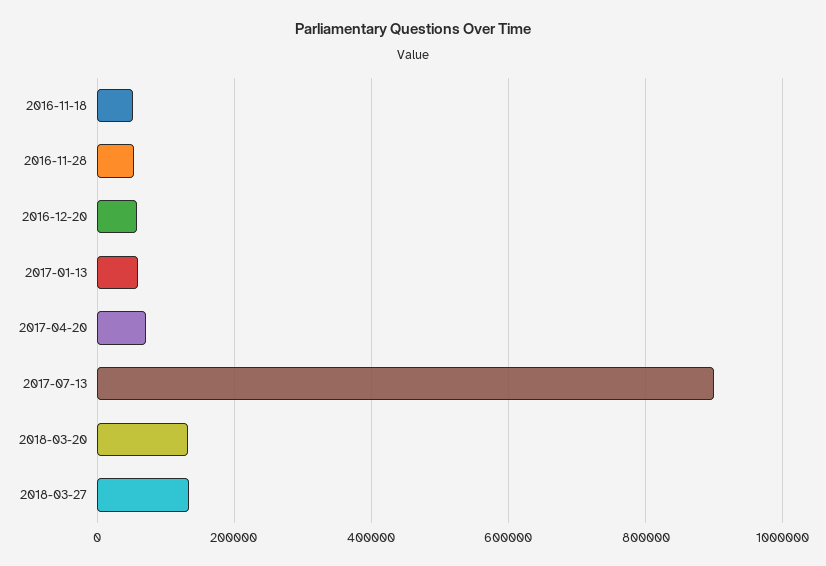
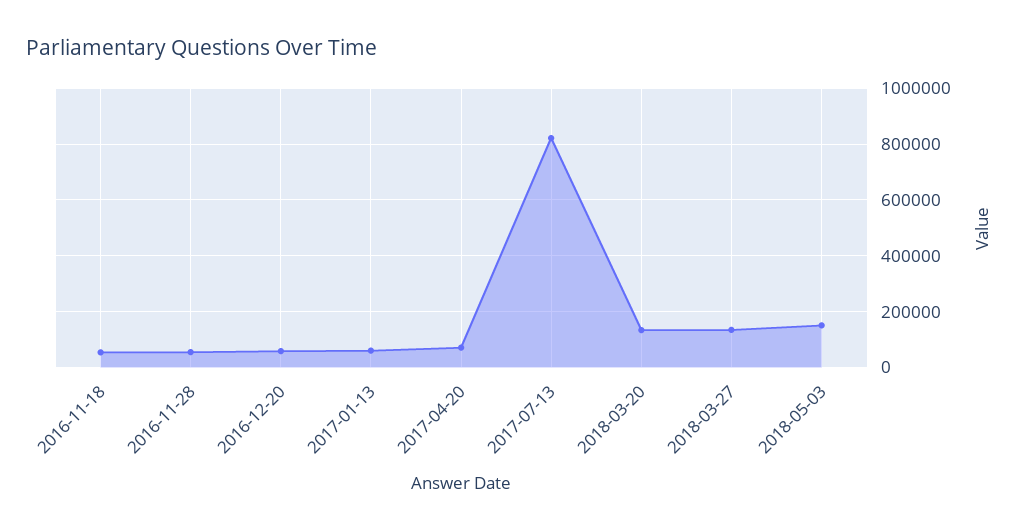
2017-07-13: 900000 -> 825000
2018-05-03: none -> 150000

